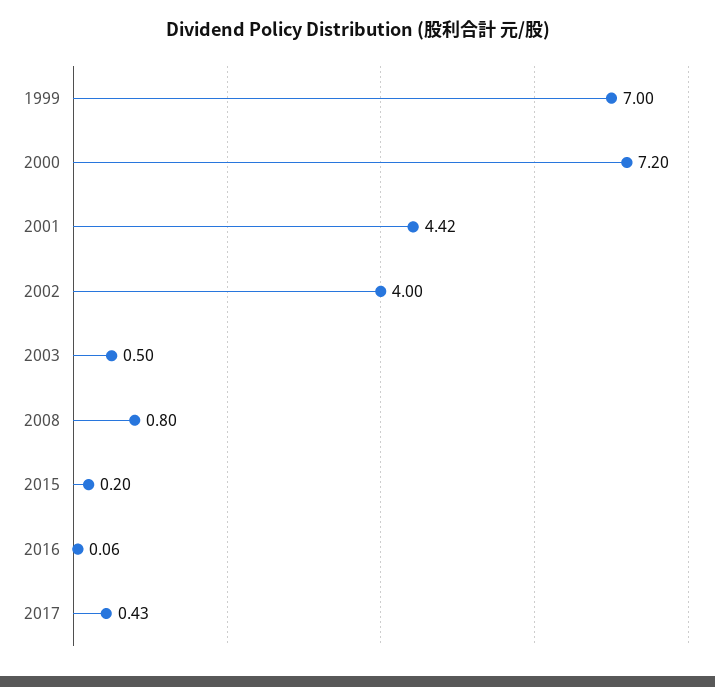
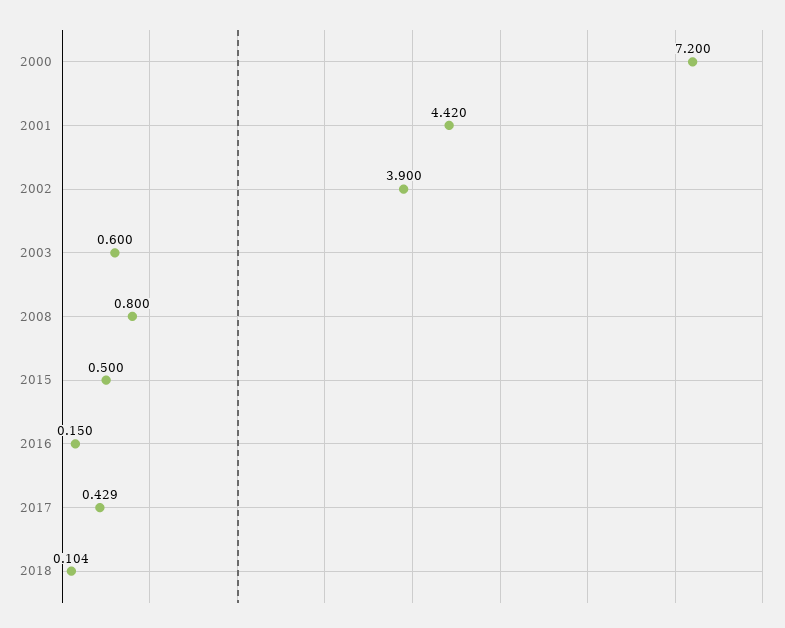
1999: 7 -> none
2002: 4 -> 3.9
2003: 0.5 -> 0.6
2015: 0.2 -> 0.5
2016: 0.06 -> 0.15
2018: none -> 0.104

